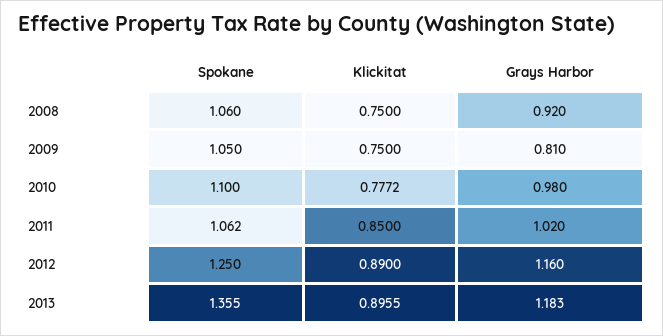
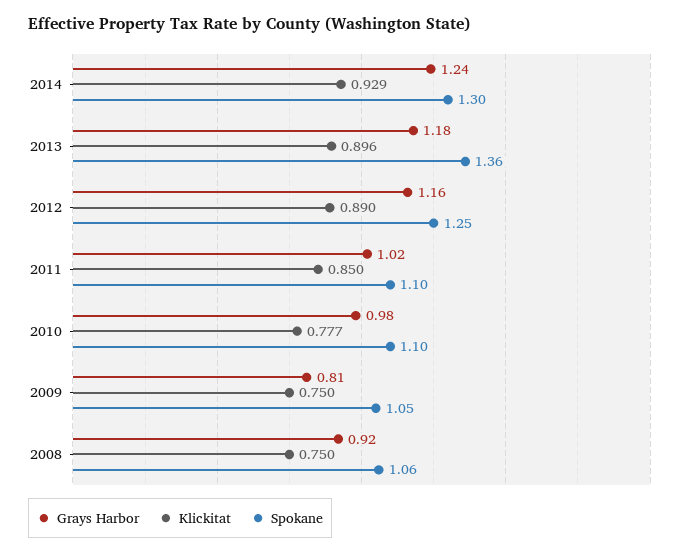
Spokane, 2011: 1.062 -> 1.1
Grays Harbor, 2014: none -> 1.24
Klickitat, 2014: none -> 0.929
Spokane, 2014: none -> 1.3

